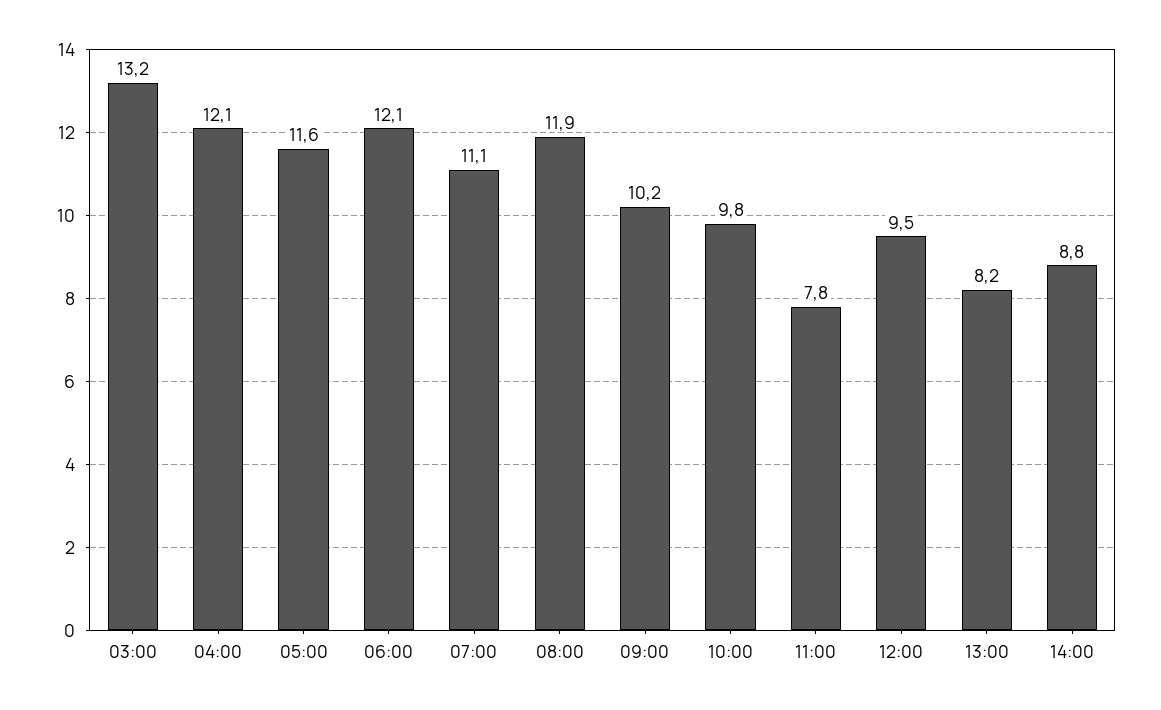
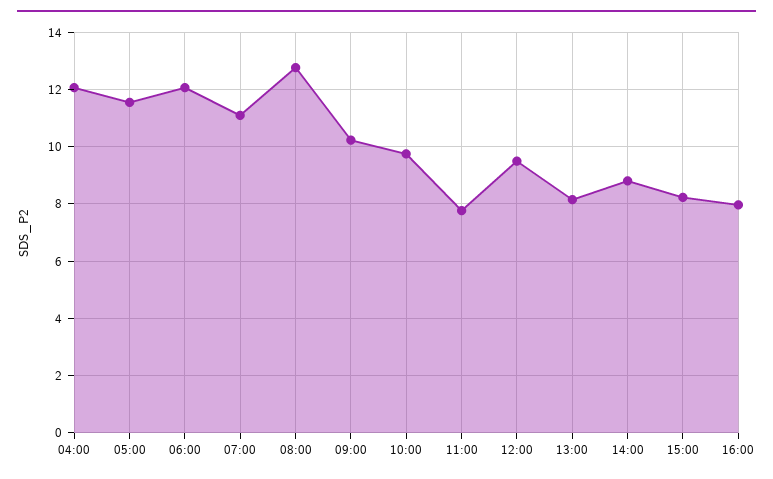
03:00: 13.2 -> none
08:00: 11.9 -> 12.75
15:00: none -> 8.25
16:00: none -> 8

